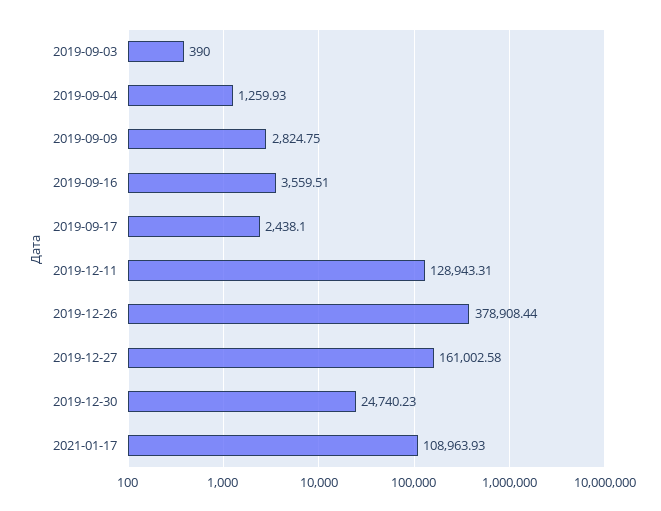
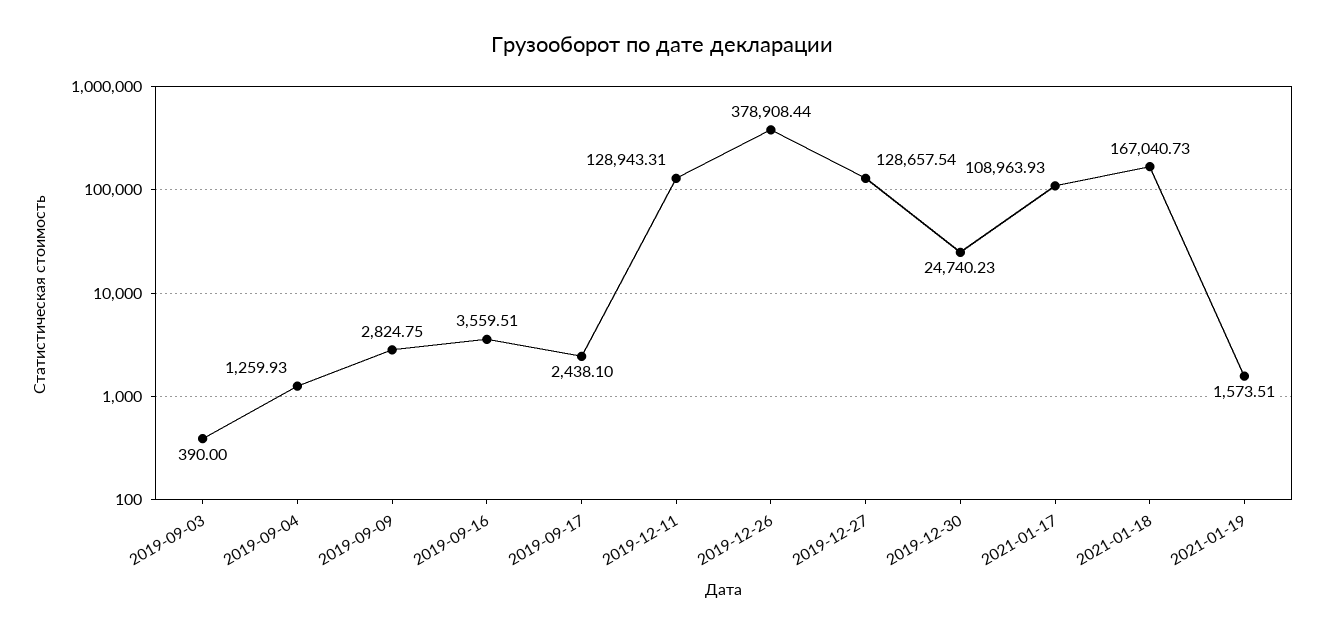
2019-12-27: 161002.58 -> 128657.54
2021-01-18: none -> 167040.73
2021-01-19: none -> 1573.51

